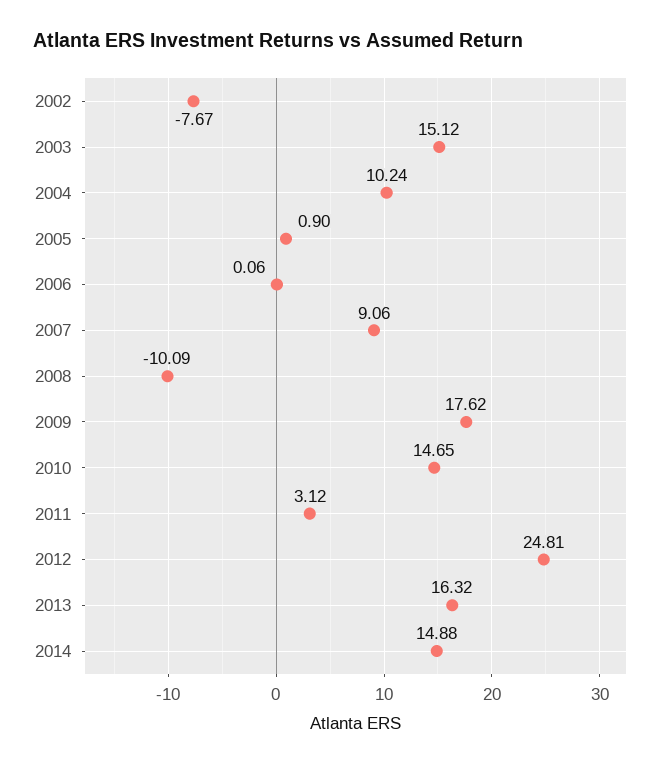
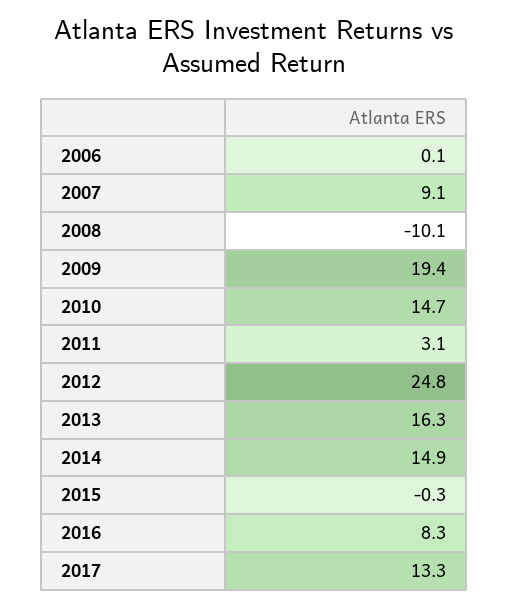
2002: -7.67 -> none
2003: 15.12 -> none
2004: 10.24 -> none
2005: 0.9 -> none
2009: 17.62 -> 19.4
2015: none -> -0.3
2016: none -> 8.3
2017: none -> 13.3

